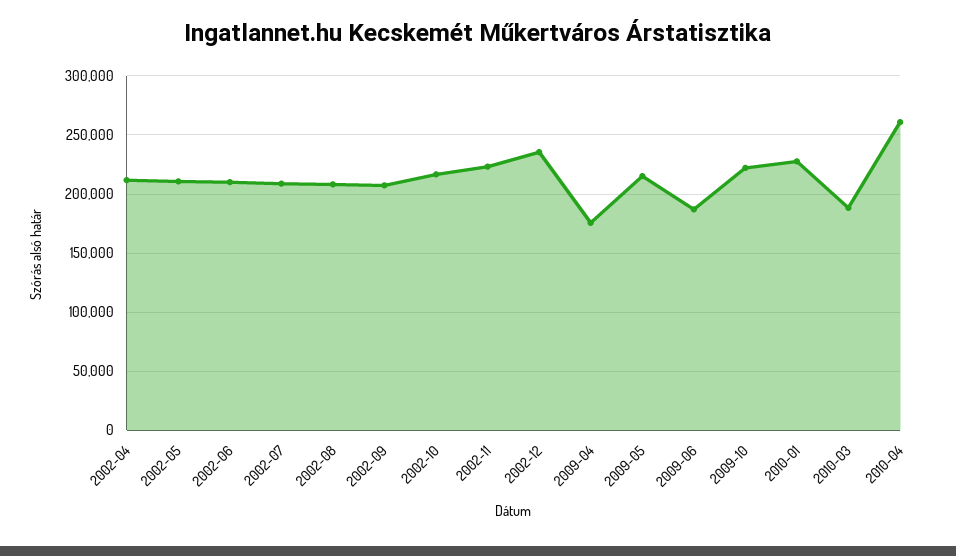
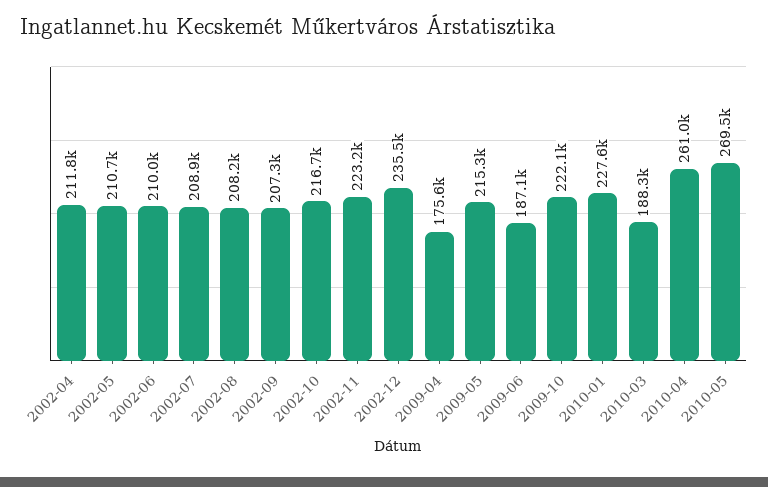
2010-05: none -> 269500

